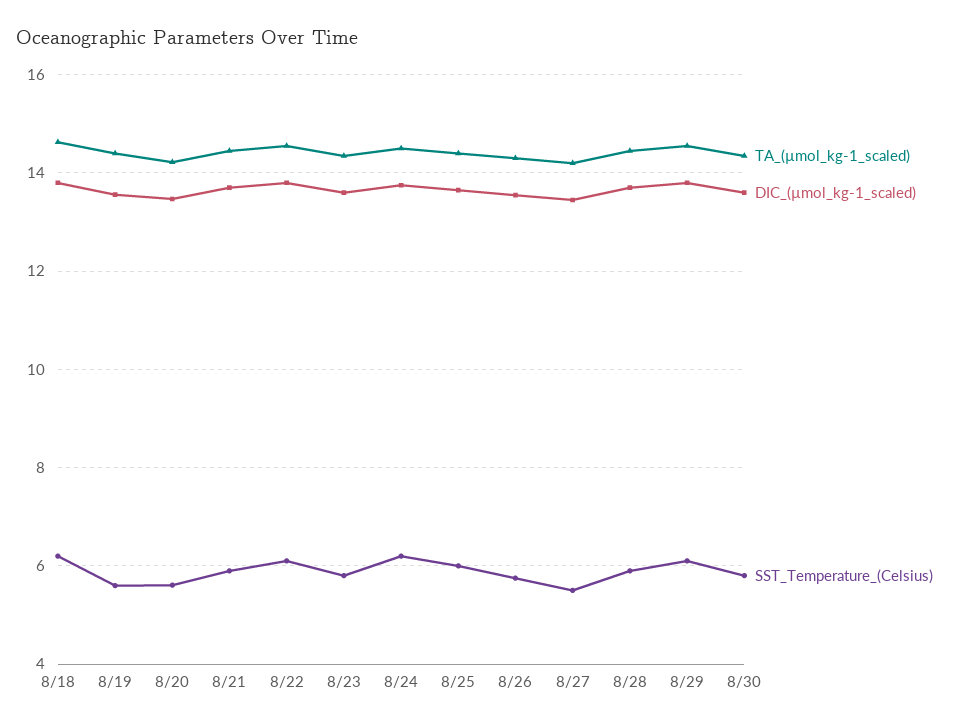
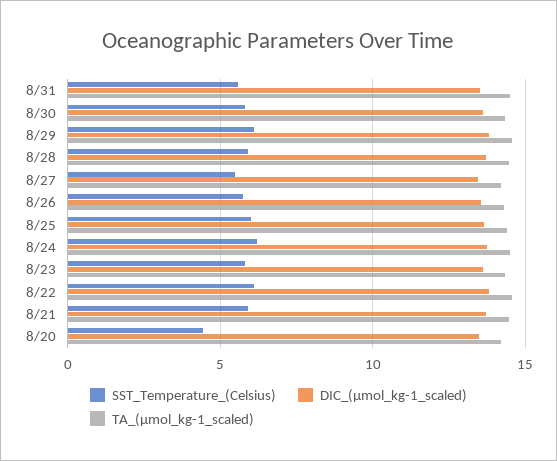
TA_(µmol_kg-1_scaled), 8/18: 14.6 -> none
DIC_(µmol_kg-1_scaled), 8/18: 13.8 -> none
SST_Temperature_(Celsius), 8/18: 6.2 -> none
TA_(µmol_kg-1_scaled), 8/19: 14.4 -> none
DIC_(µmol_kg-1_scaled), 8/19: 13.6 -> none
SST_Temperature_(Celsius), 8/19: 5.6 -> none
SST_Temperature_(Celsius), 8/20: 5.6 -> 4.5
SST_Temperature_(Celsius), 8/31: none -> 5.5
DIC_(µmol_kg-1_scaled), 8/31: none -> 13.5
TA_(µmol_kg-1_scaled), 8/31: none -> 14.5

